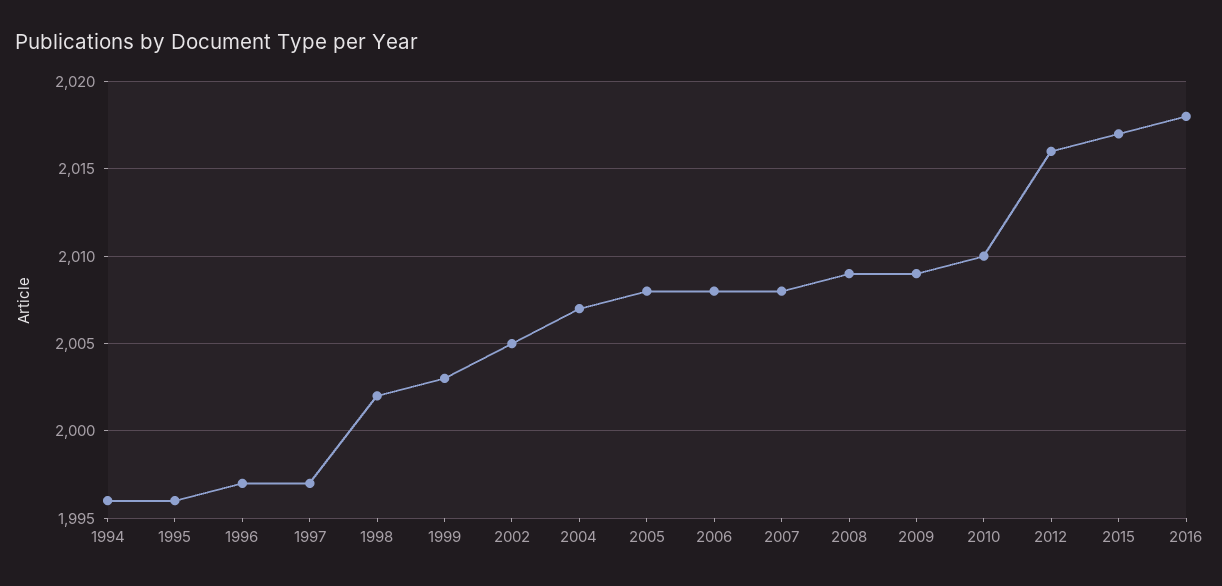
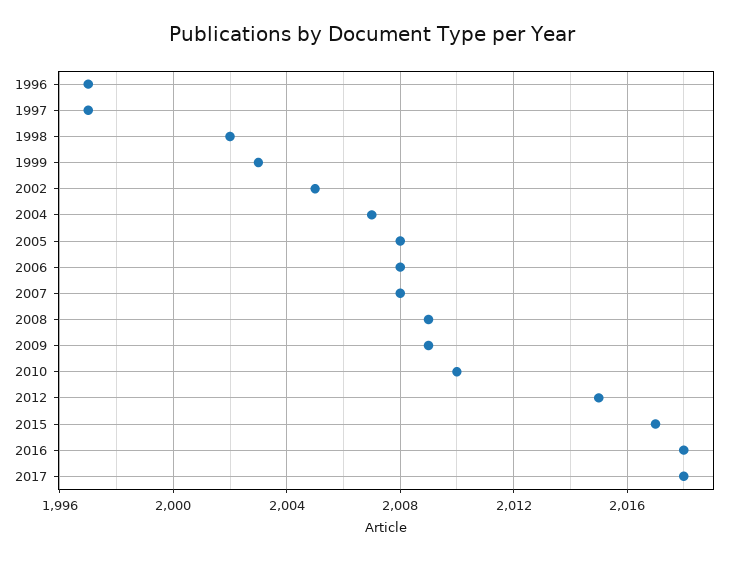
1994: 1996 -> none
1995: 1996 -> none
2012: 2016 -> 2015
2017: none -> 2018

